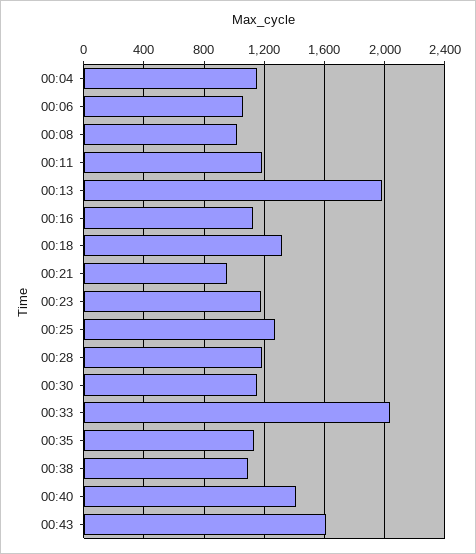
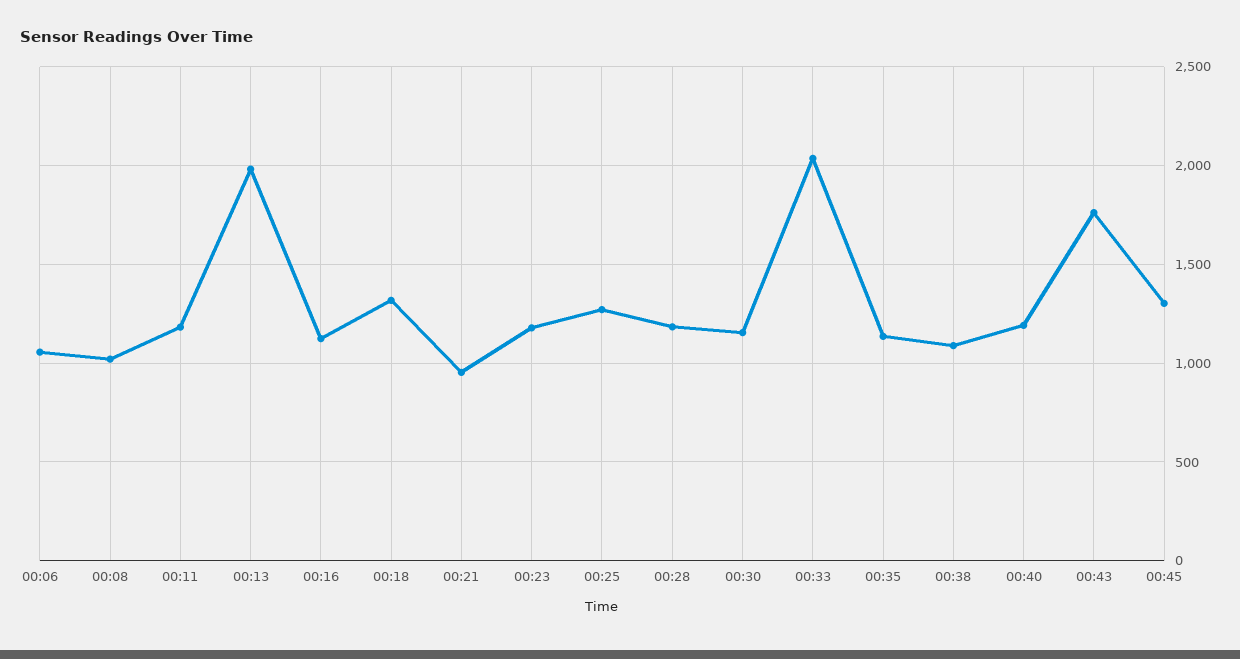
00:04: 1150 -> none
00:40: 1400 -> 1200
00:43: 1600 -> 1750
00:45: none -> 1300

